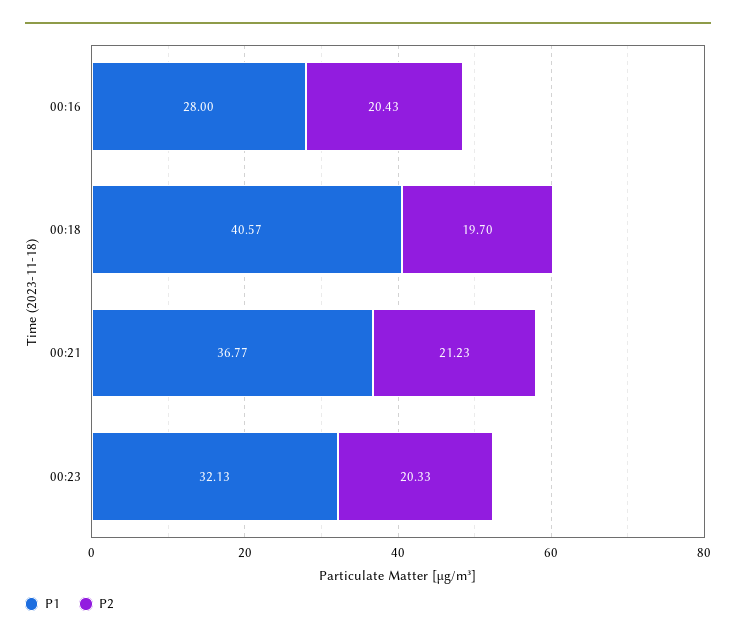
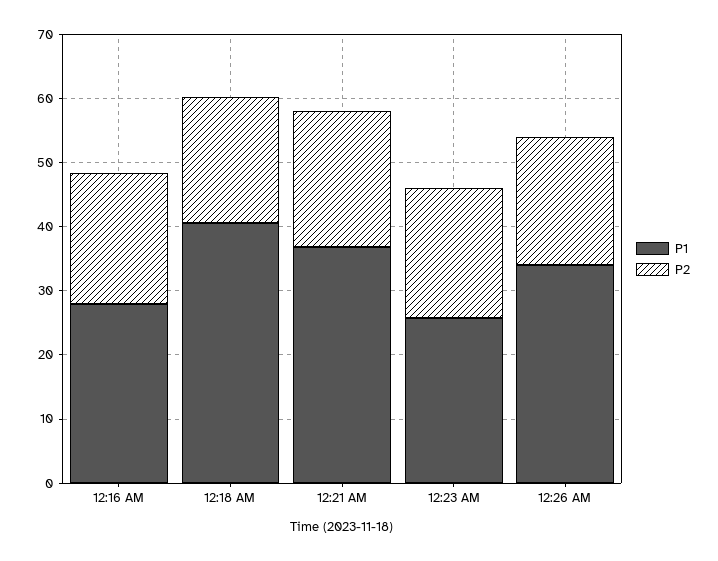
P1, 00:23: 32.13 -> 26
P1, 12:26 AM: none -> 34
P2, 12:26 AM: none -> 20

